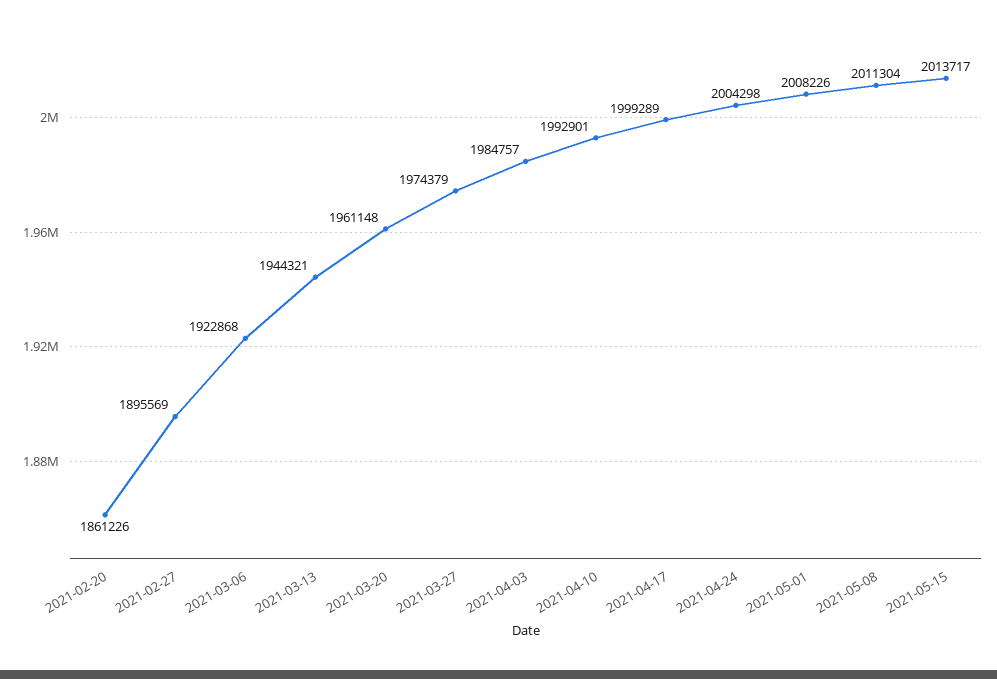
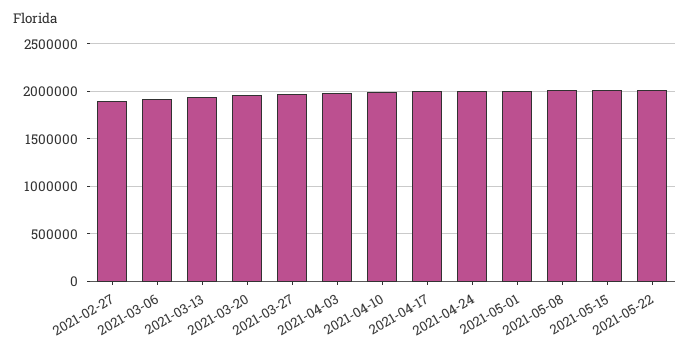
2021-02-20: 1861226 -> none
2021-05-22: none -> 2000000

